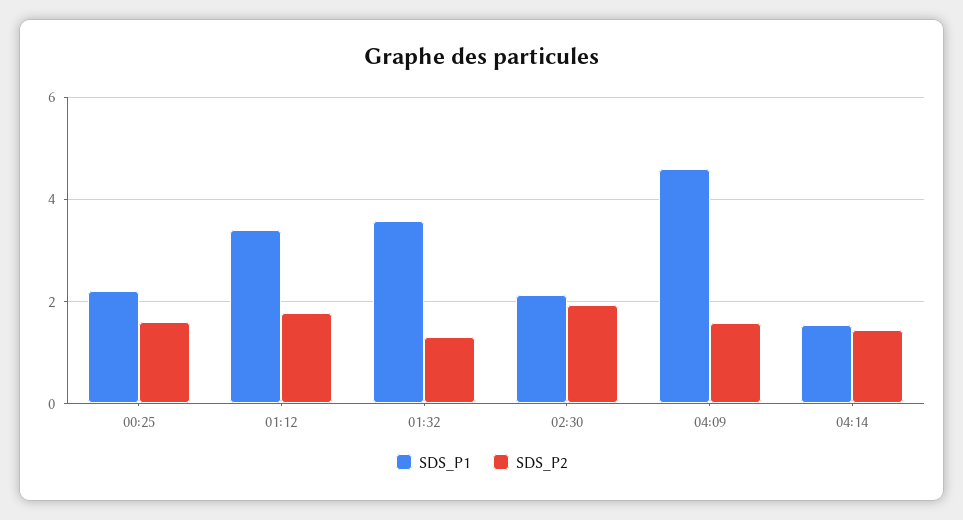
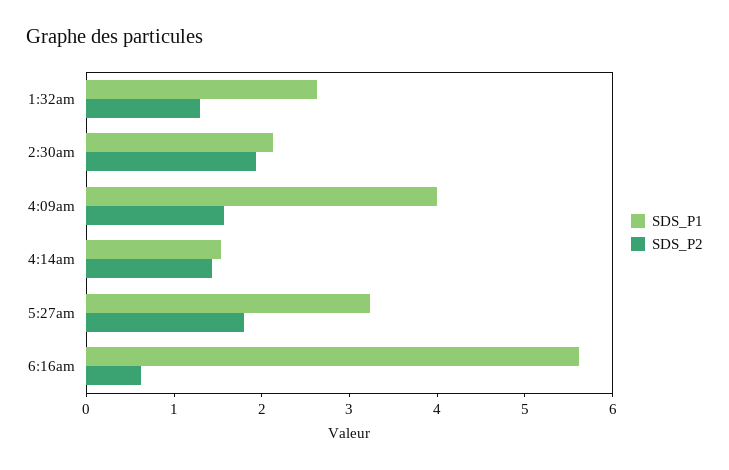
SDS_P1, 00:25: 2.2 -> none
SDS_P2, 00:25: 1.6 -> none
SDS_P1, 01:12: 3.4 -> none
SDS_P2, 01:12: 1.8 -> none
SDS_P1, 01:32: 3.6 -> 2.6
SDS_P1, 04:09: 4.6 -> 4
SDS_P1, 5:27am: none -> 3.2
SDS_P2, 5:27am: none -> 1.8
SDS_P1, 6:16am: none -> 5.6
SDS_P2, 6:16am: none -> 0.6

